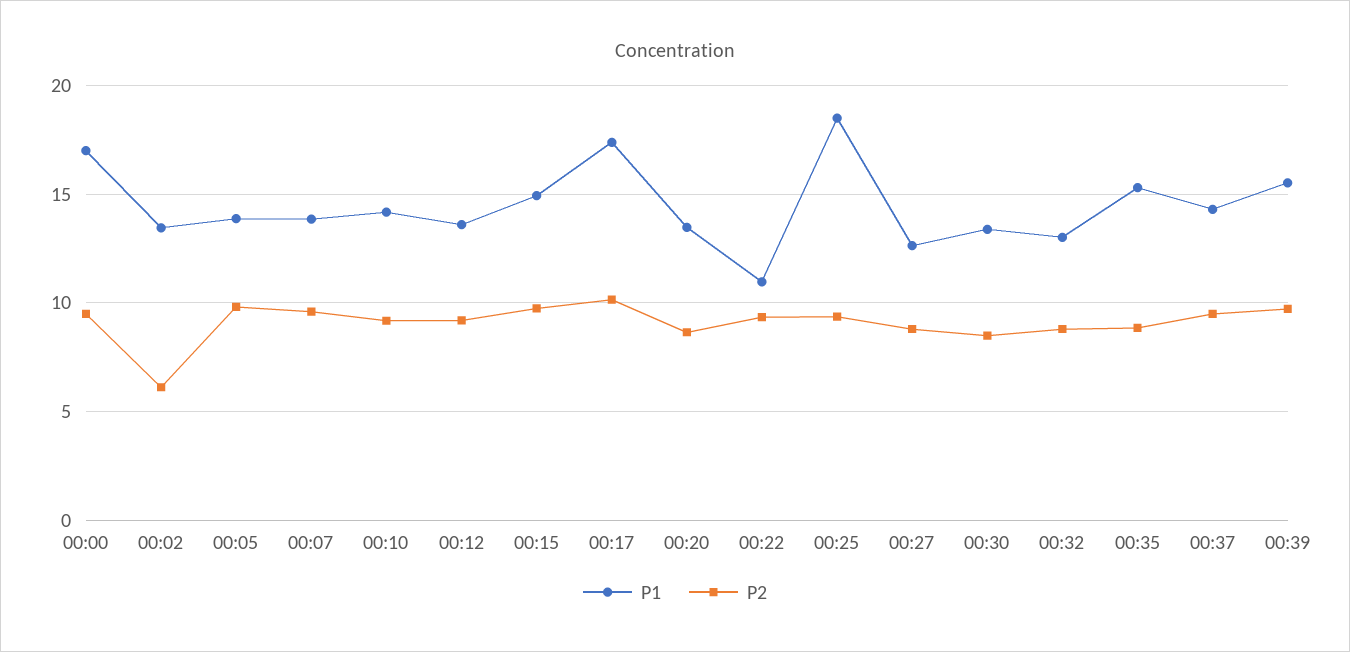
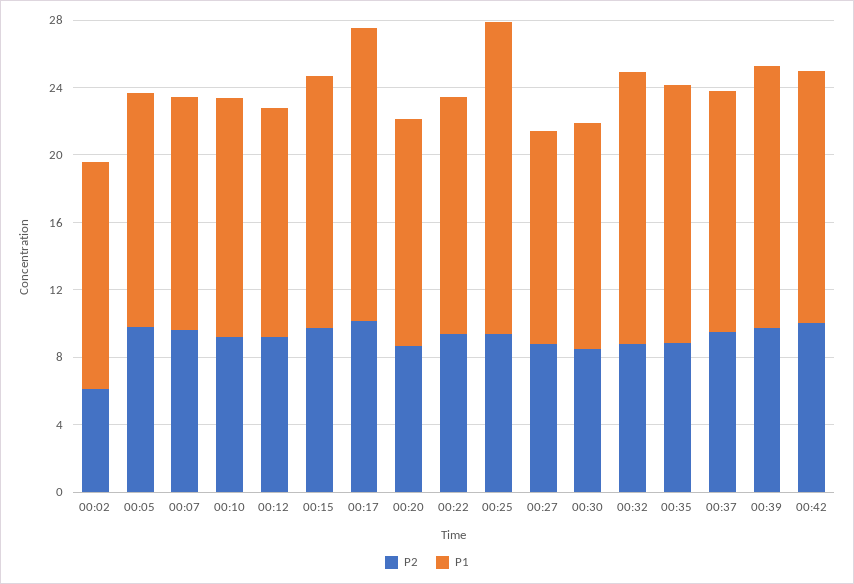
P1, 00:00: 17 -> none
P2, 00:00: 9.5 -> none
P1, 00:22: 11 -> 14
P1, 00:32: 13 -> 16
P2, 00:42: none -> 10
P1, 00:42: none -> 15

